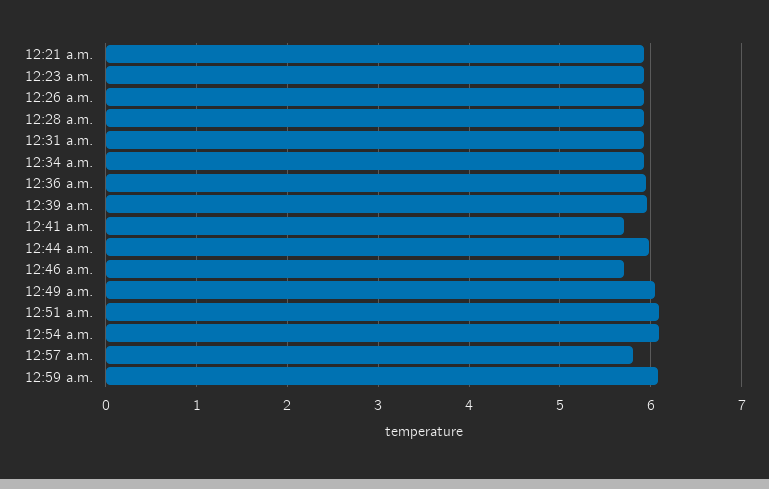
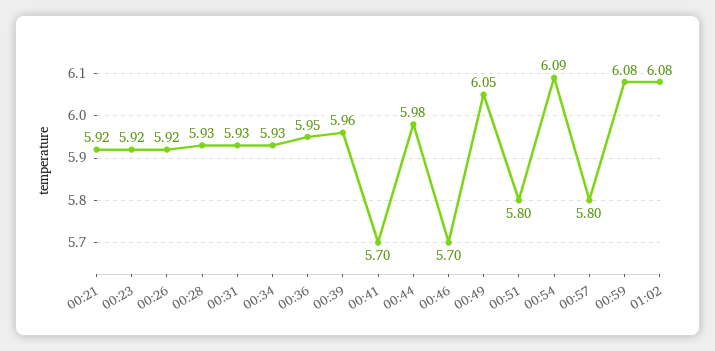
12:51 a.m.: 6.1 -> 5.8
01:02: none -> 6.08

